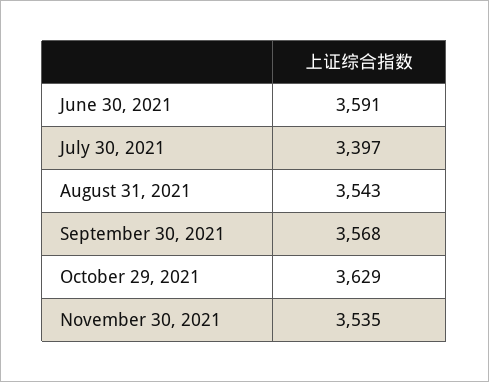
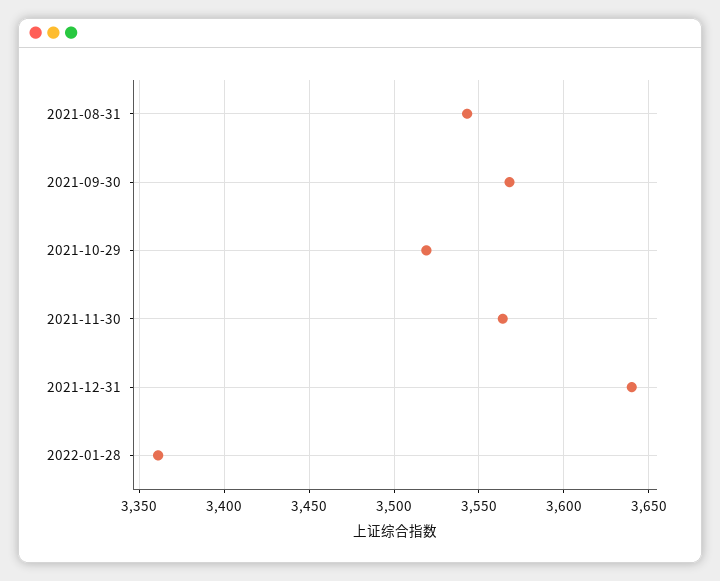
June 30, 2021: 3591 -> none
July 30, 2021: 3397 -> none
October 29, 2021: 3629 -> 3520
November 30, 2021: 3535 -> 3565
2021-12-31: none -> 3640
2022-01-28: none -> 3360

